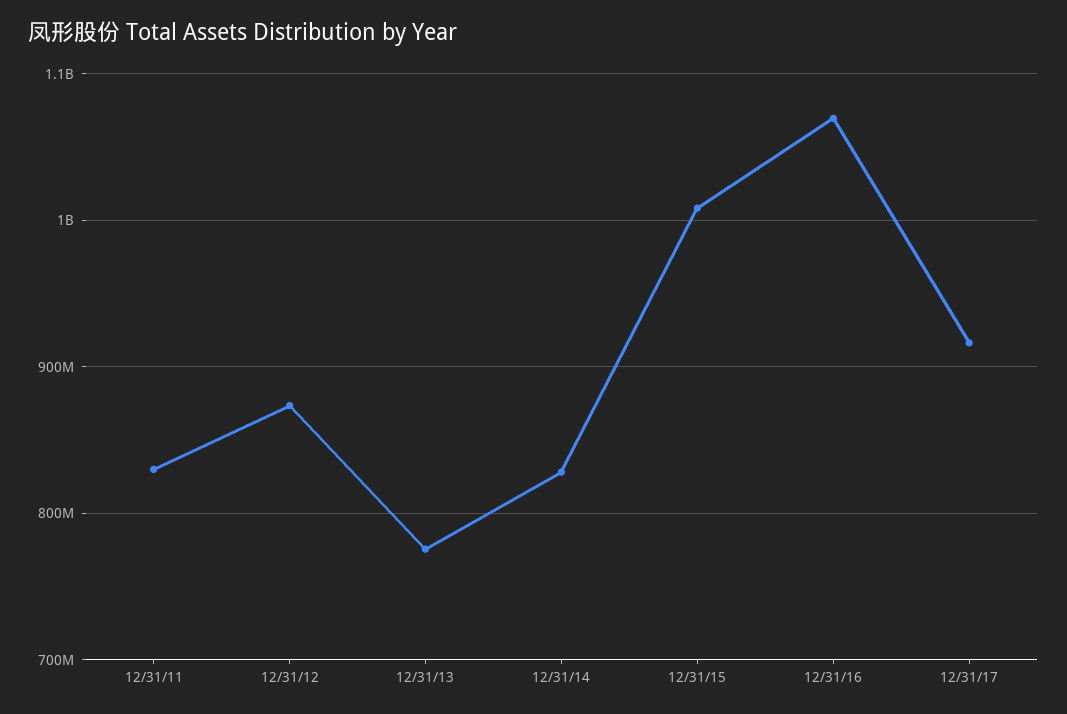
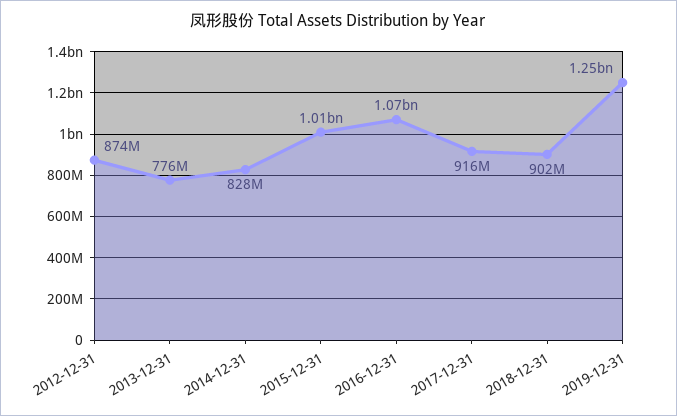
12/31/11: 830000000 -> none
2018-12-31: none -> 902000000
2019-12-31: none -> 1250000000

